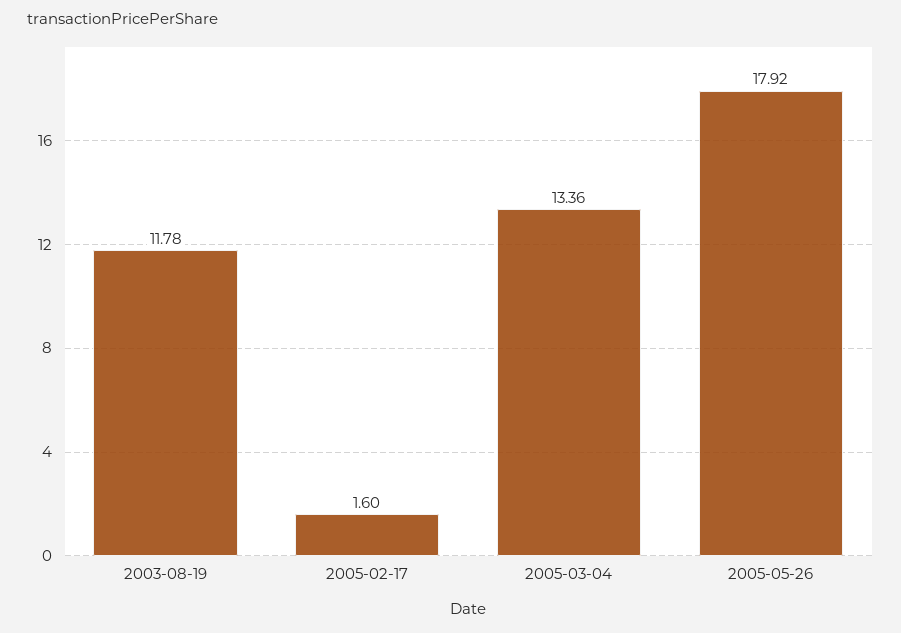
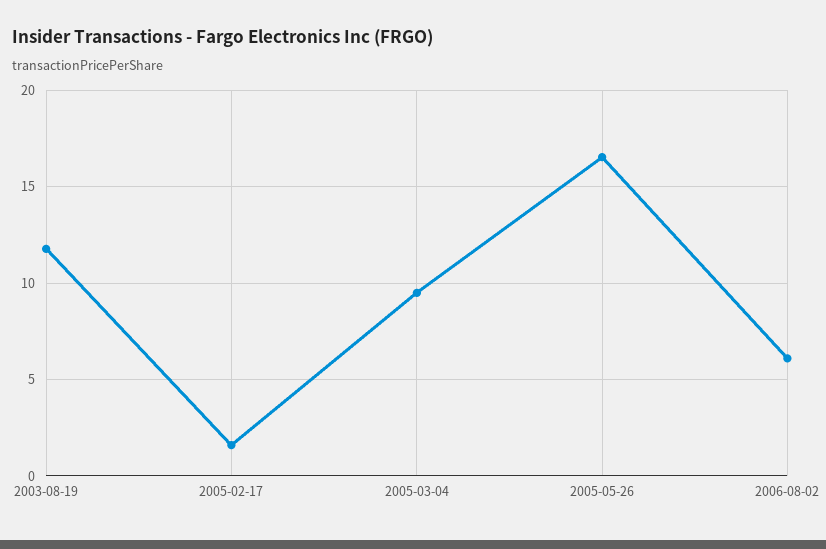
2005-03-04: 13.36 -> 9.5
2005-05-26: 17.92 -> 16.5
2006-08-02: none -> 6

